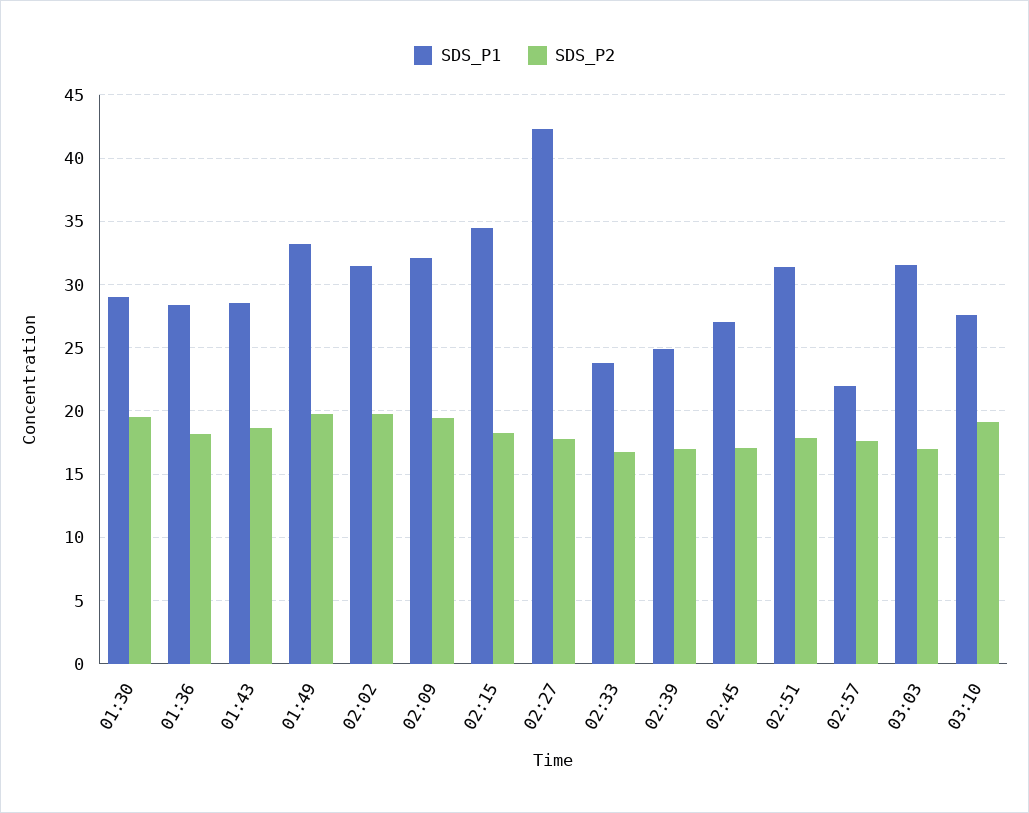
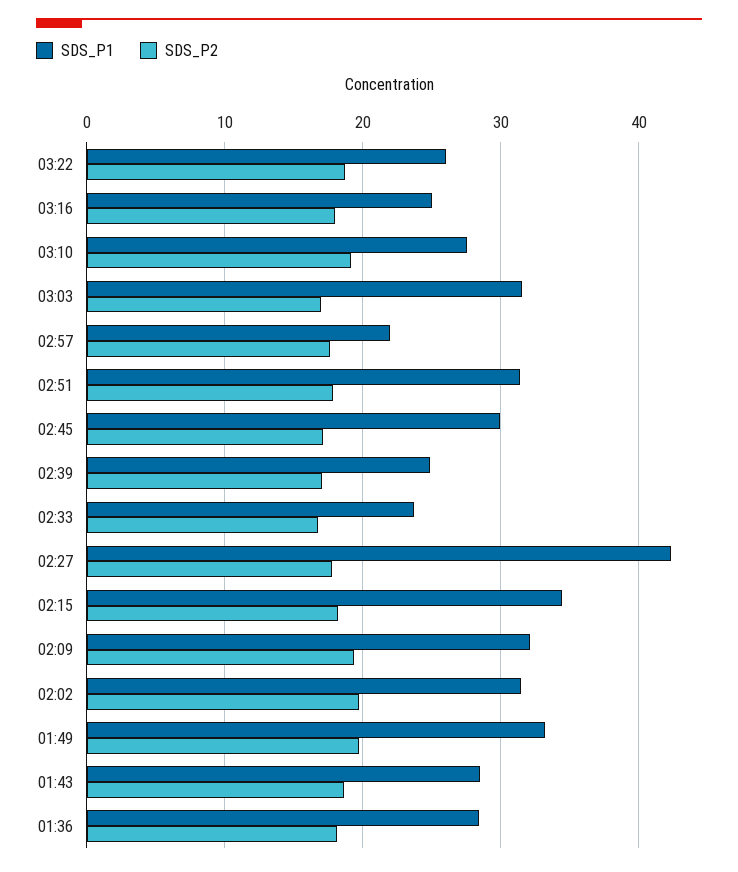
SDS_P1, 01:30: 29 -> none
SDS_P2, 01:30: 19.5 -> none
SDS_P1, 02:45: 27 -> 30
SDS_P1, 03:22: none -> 26
SDS_P2, 03:22: none -> 19
SDS_P1, 03:16: none -> 25
SDS_P2, 03:16: none -> 18

